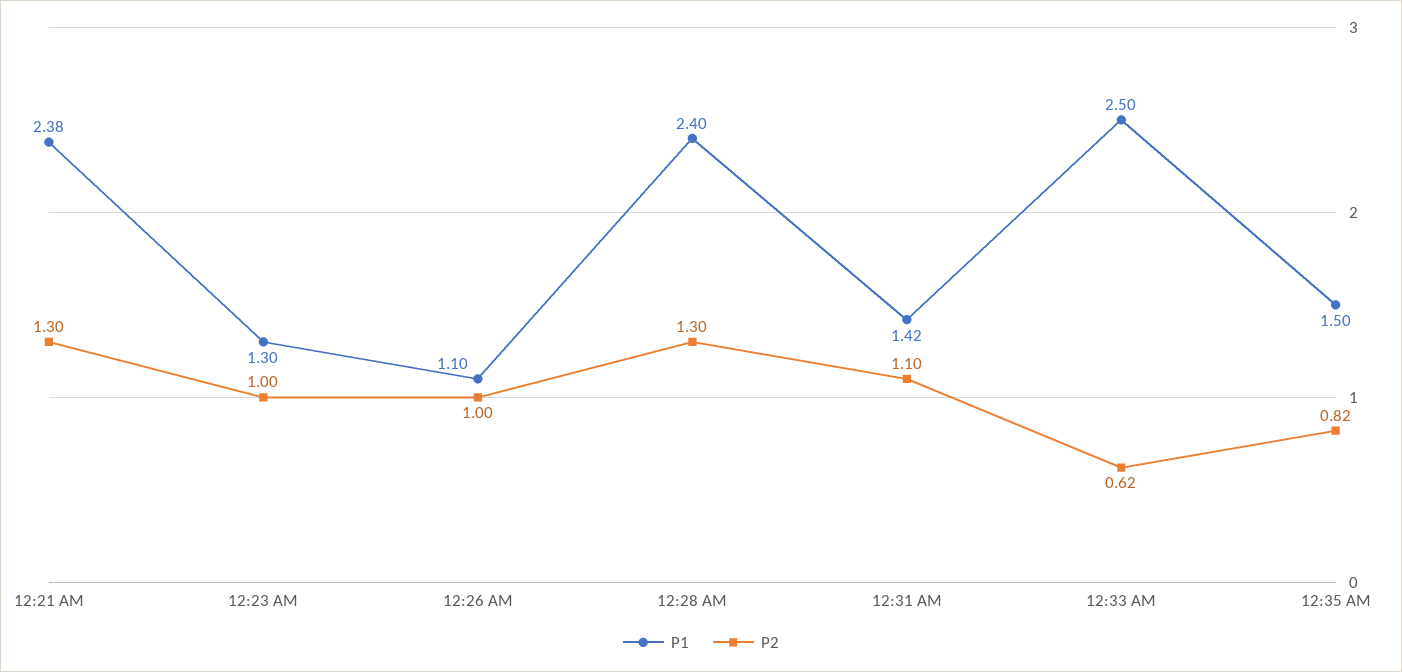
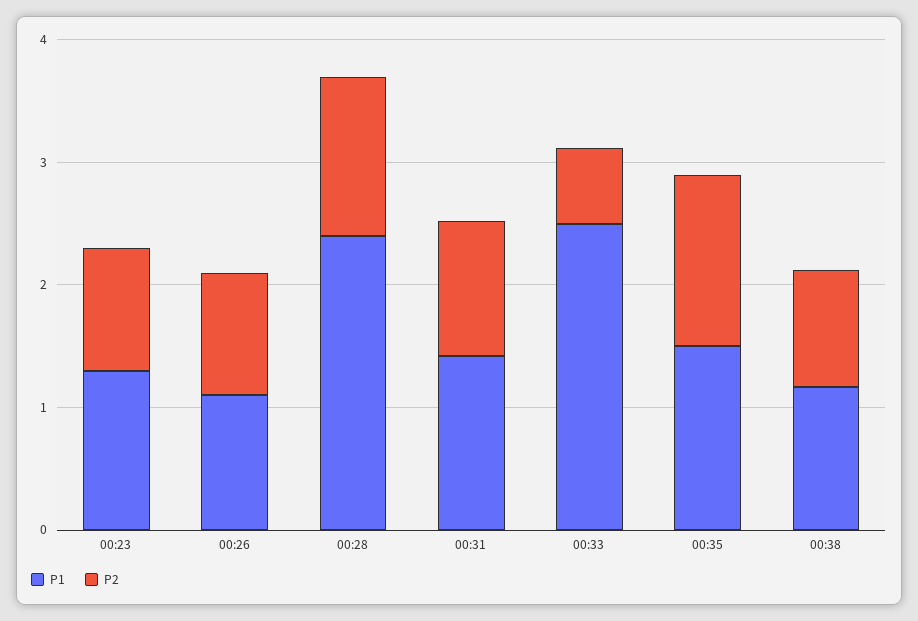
P1, 12:21 AM: 2.38 -> none
P2, 12:21 AM: 1.3 -> none
P2, 12:35 AM: 0.82 -> 1.4
P1, 00:38: none -> 1.2
P2, 00:38: none -> 1

